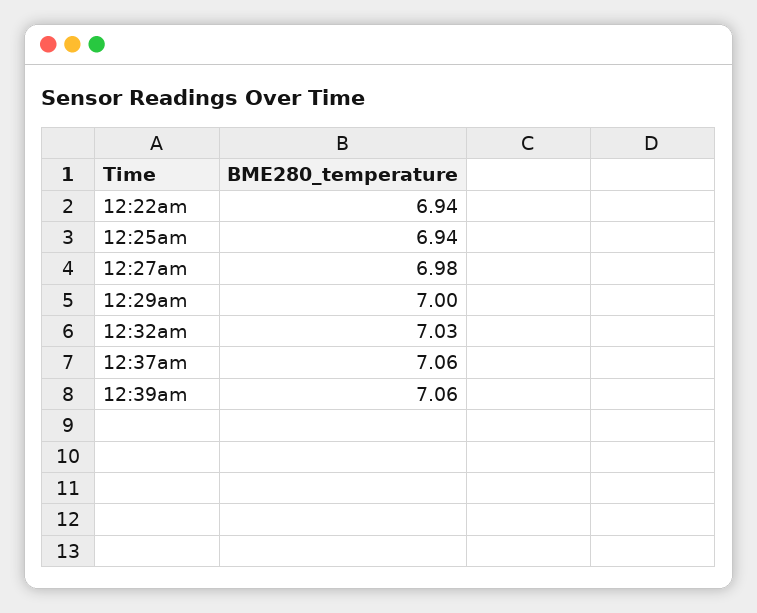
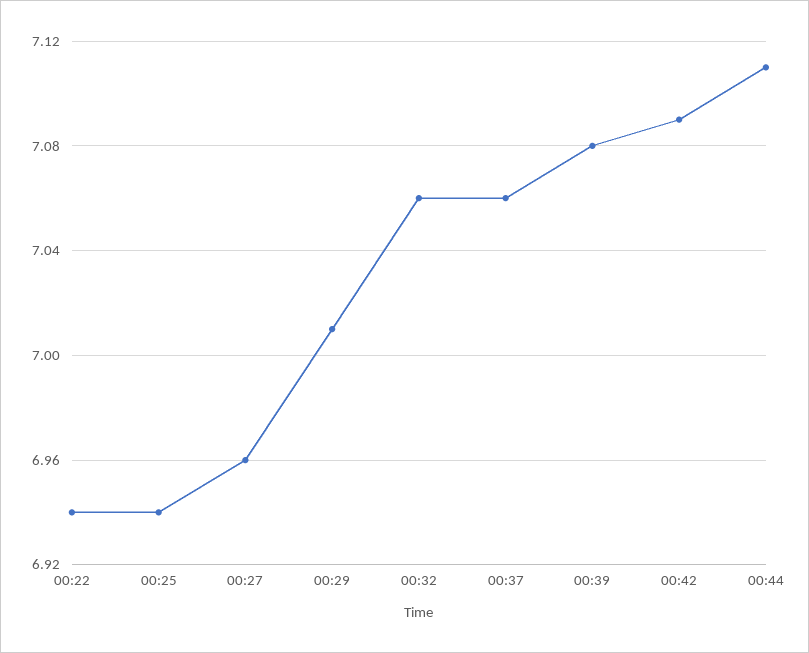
12:27am: 6.98 -> 6.96
12:29am: 7 -> 7.01
12:32am: 7.03 -> 7.06
12:39am: 7.06 -> 7.08
00:42: none -> 7.09
00:44: none -> 7.11

